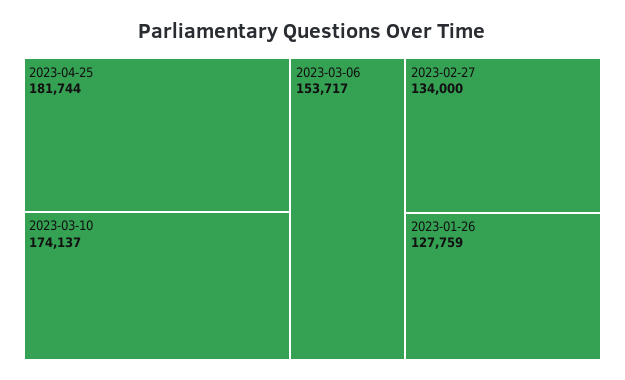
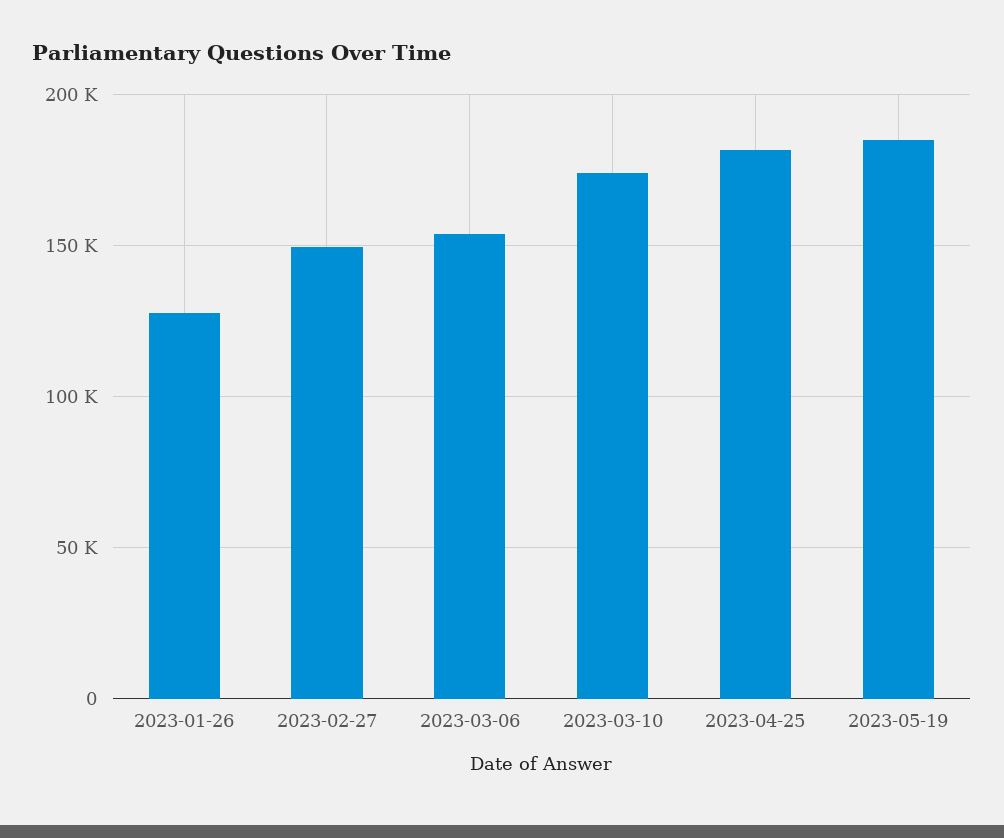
2023-02-27: 134000 -> 150000
2023-05-19: none -> 185000

